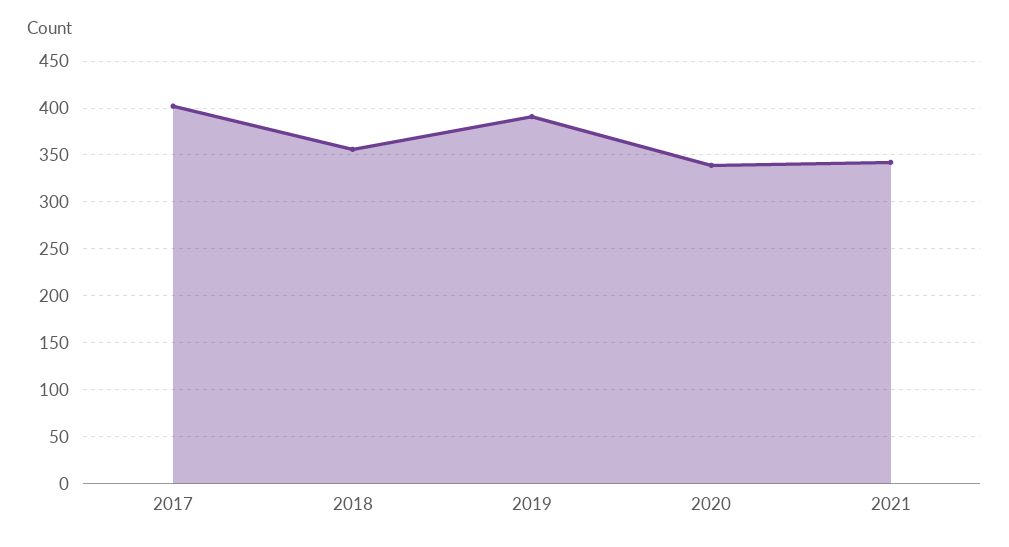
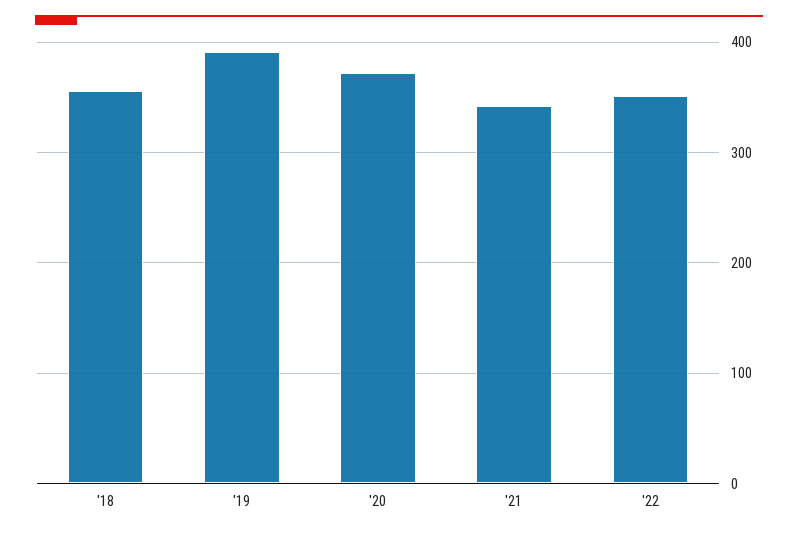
2017: 400 -> none
2020: 340 -> 370
'22: none -> 350

